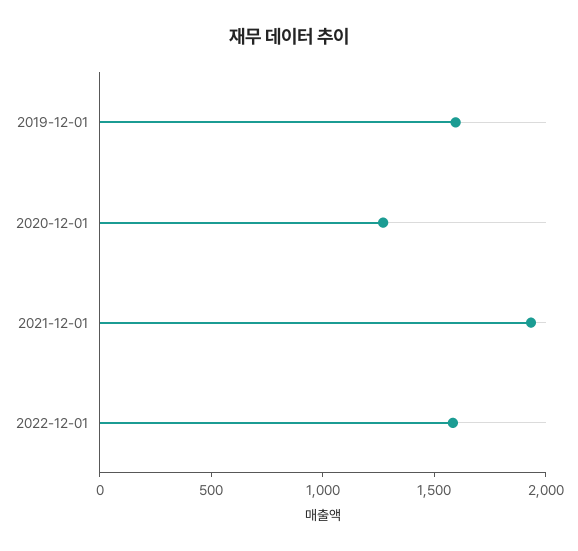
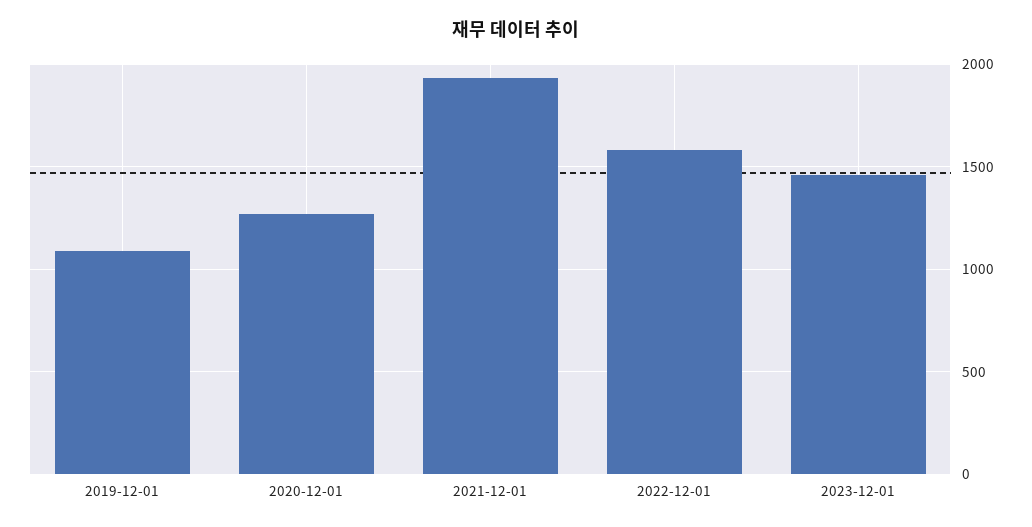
2019-12-01: 1600 -> 1100
2023-12-01: none -> 1450

